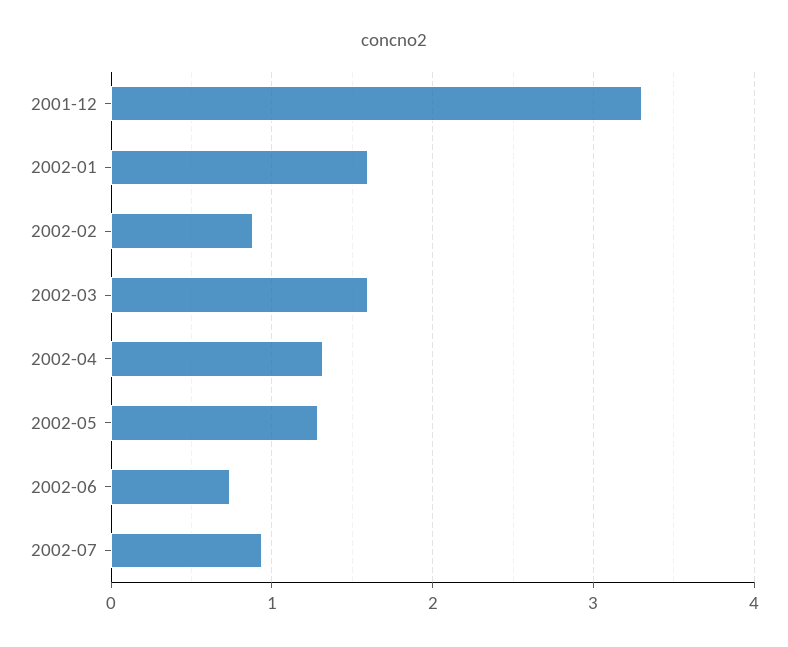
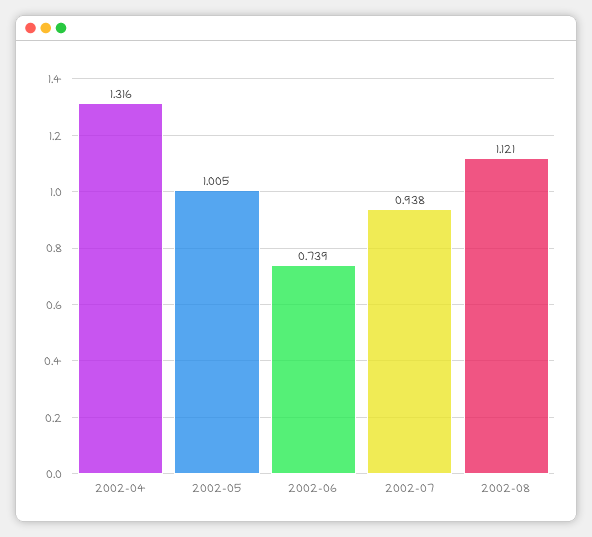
2001-12: 3.3 -> none
2002-01: 1.6 -> none
2002-02: 0.9 -> none
2002-03: 1.6 -> none
2002-05: 1.3 -> 1.005
2002-08: none -> 1.121

